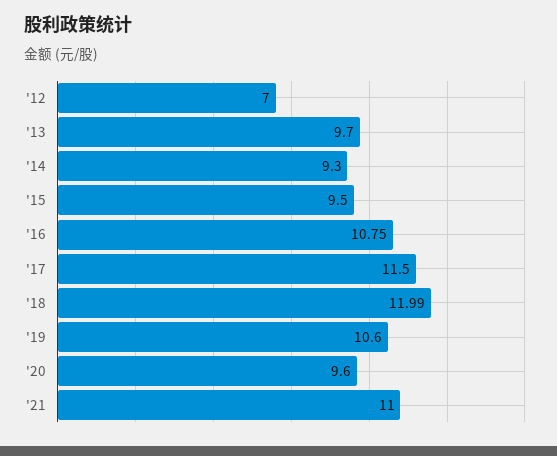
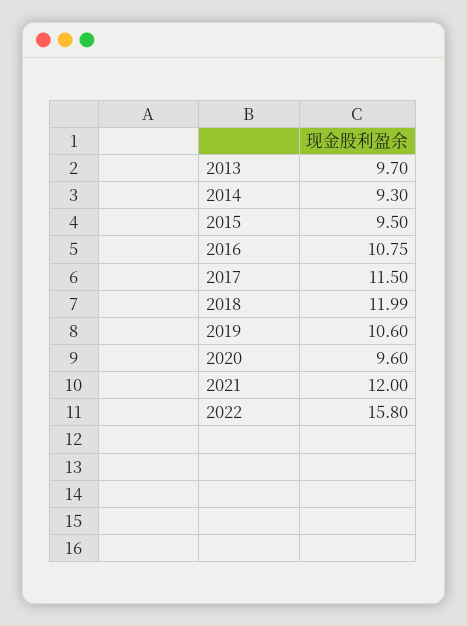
'12: 7 -> none
'21: 11 -> 12
2022: none -> 15.8

